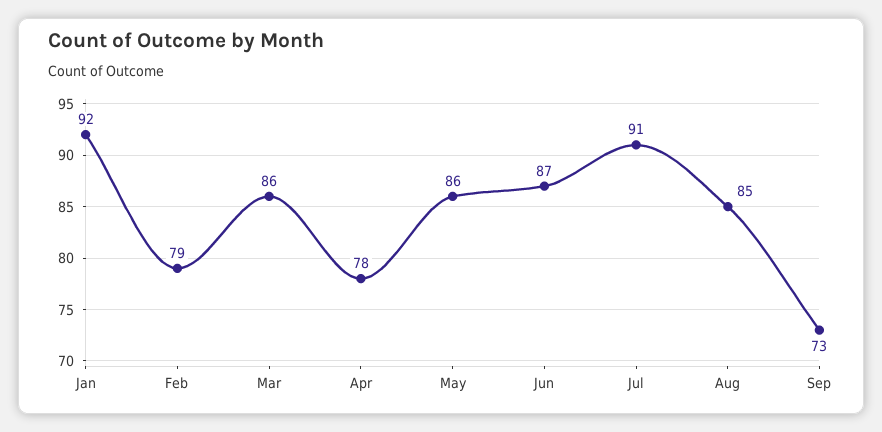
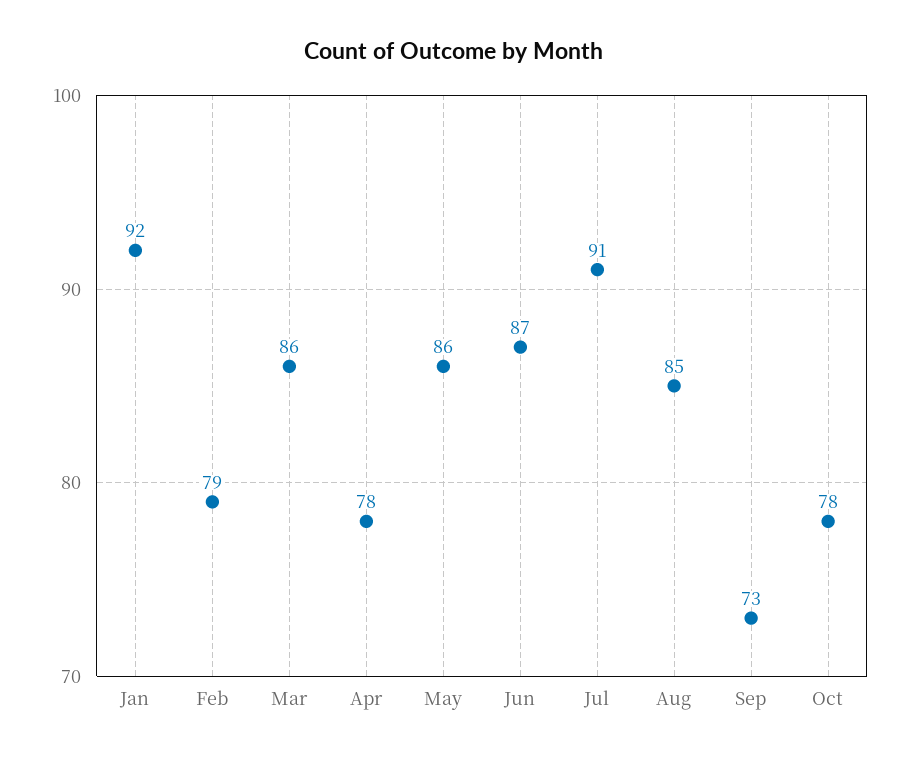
Oct: none -> 78

